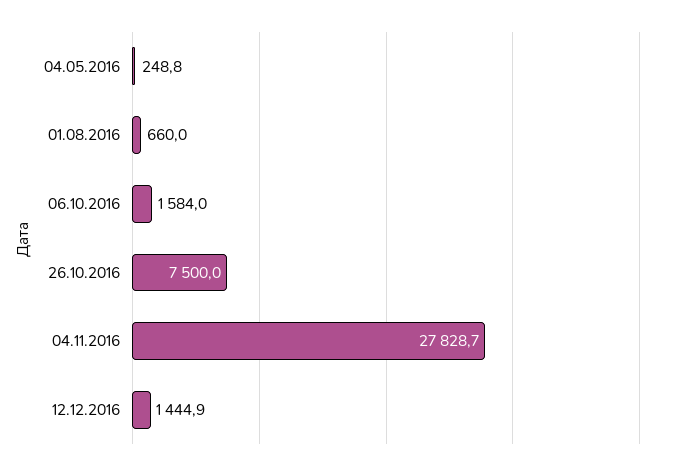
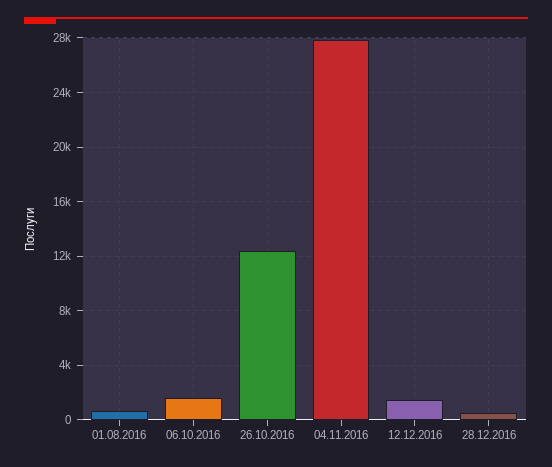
04.05.2016: 248.8 -> none
26.10.2016: 7500 -> 12500
28.12.2016: none -> 500

